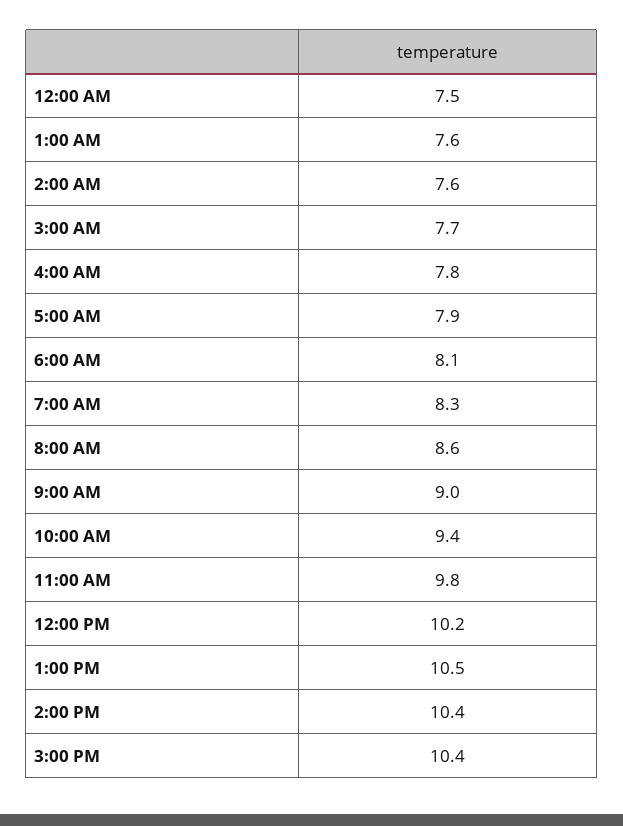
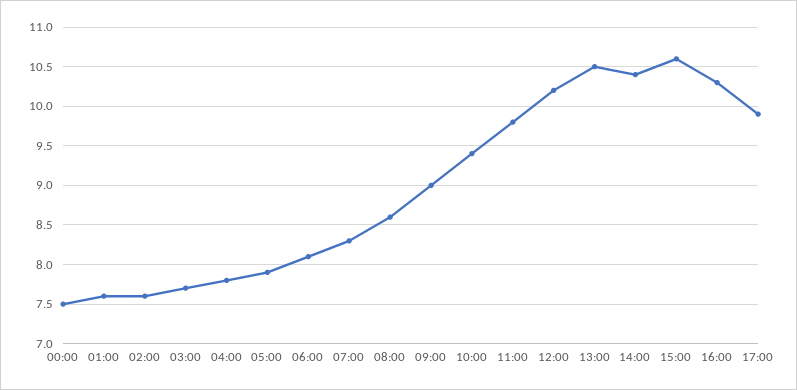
3:00 PM: 10.4 -> 10.6
16:00: none -> 10.3
17:00: none -> 9.9

